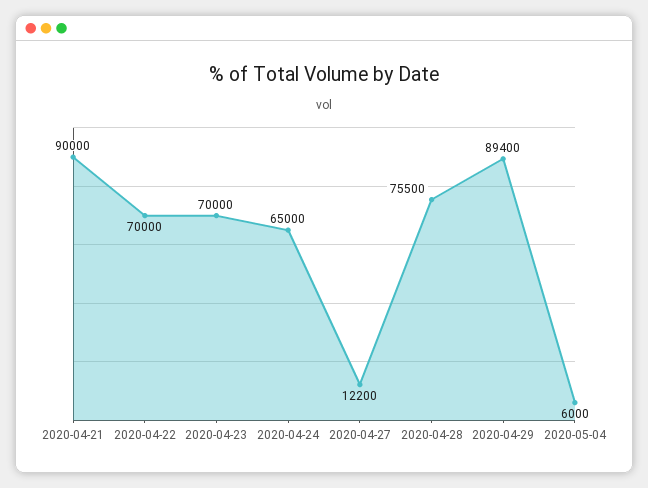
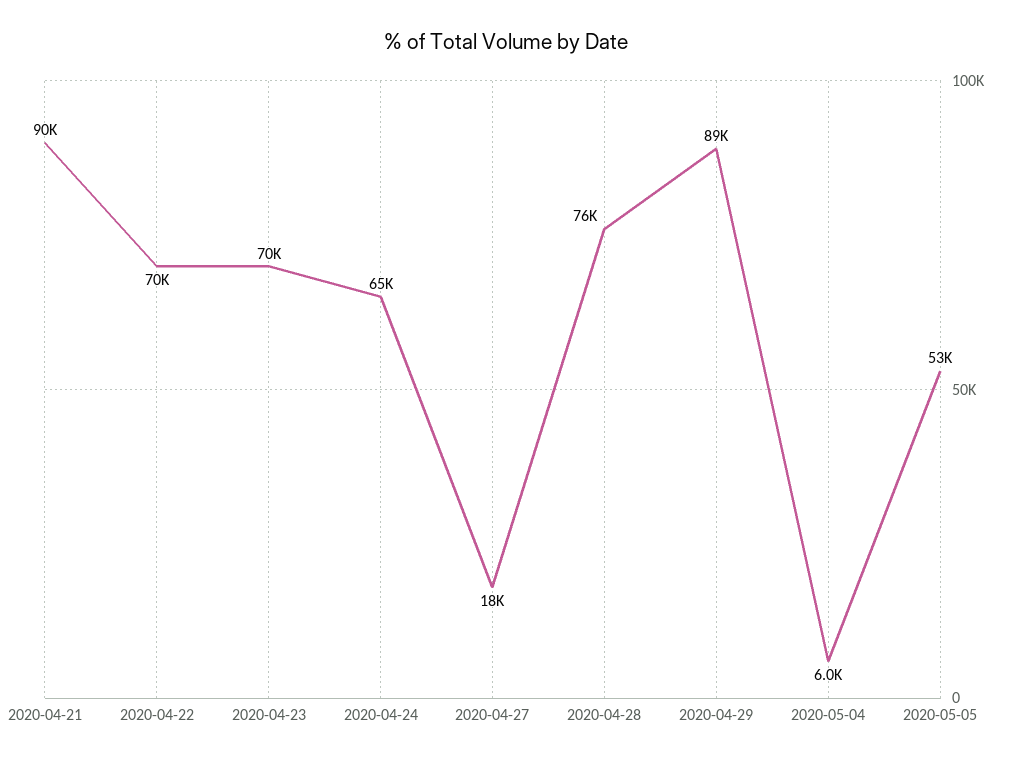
2020-04-27: 12200 -> 18000
2020-05-05: none -> 53000

